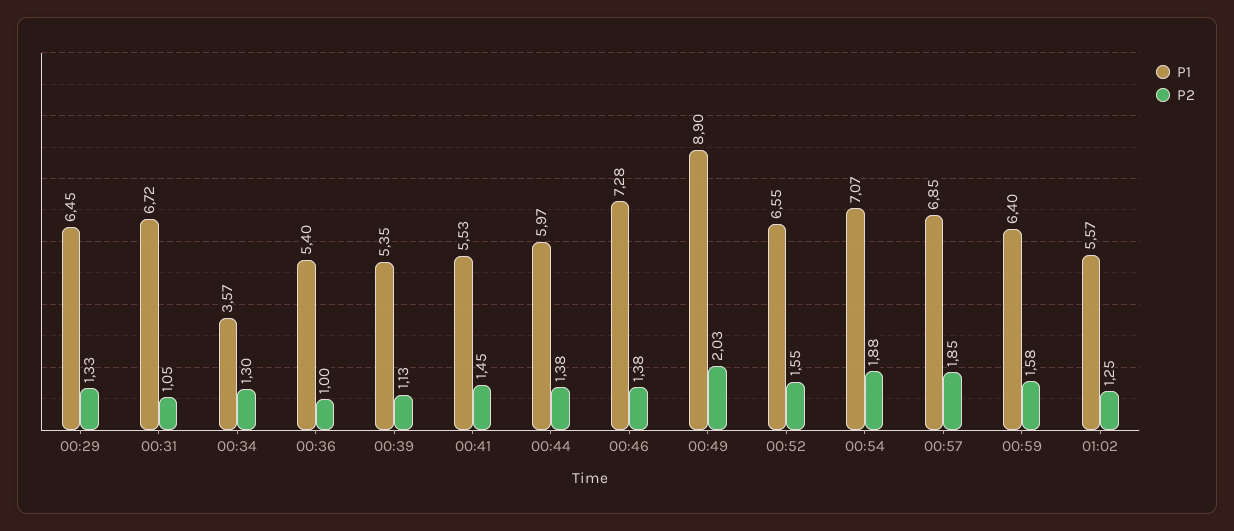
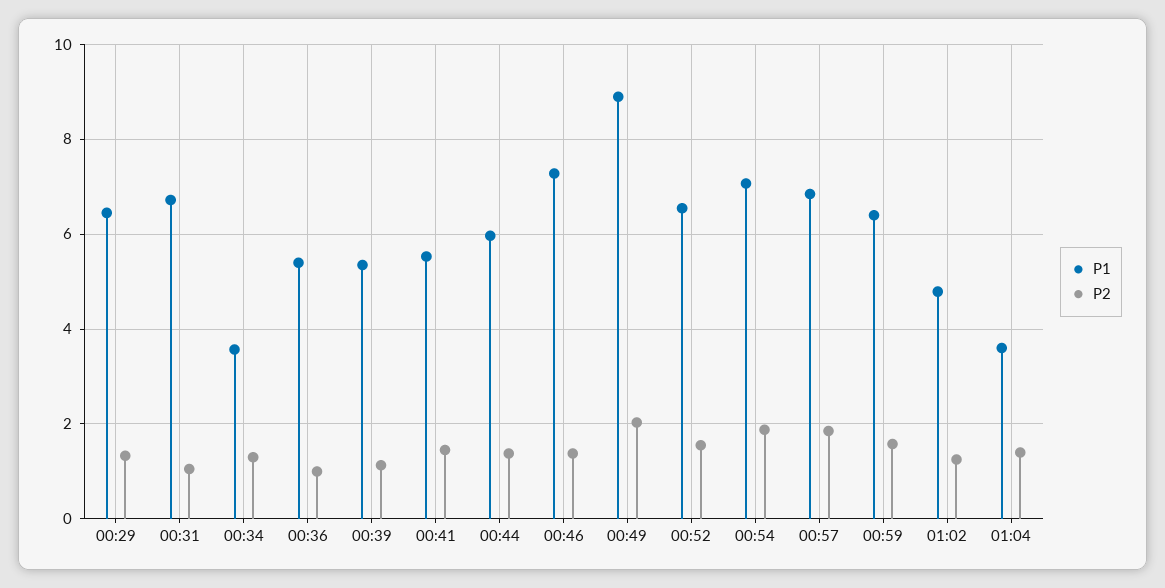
P1, 01:02: 5.57 -> 4.8
P1, 01:04: none -> 3.6
P2, 01:04: none -> 1.4

